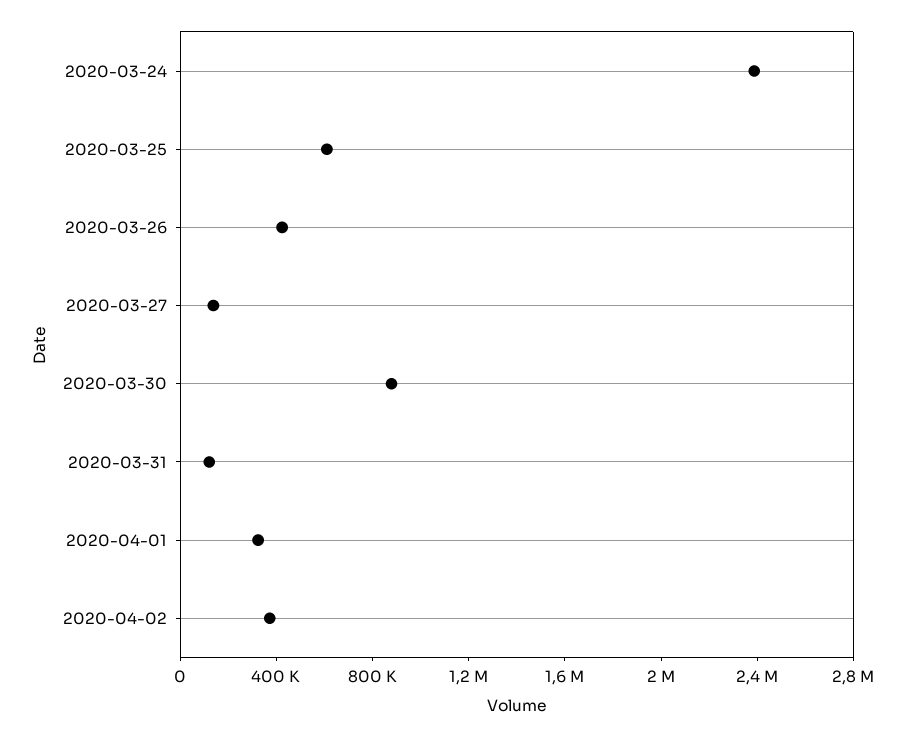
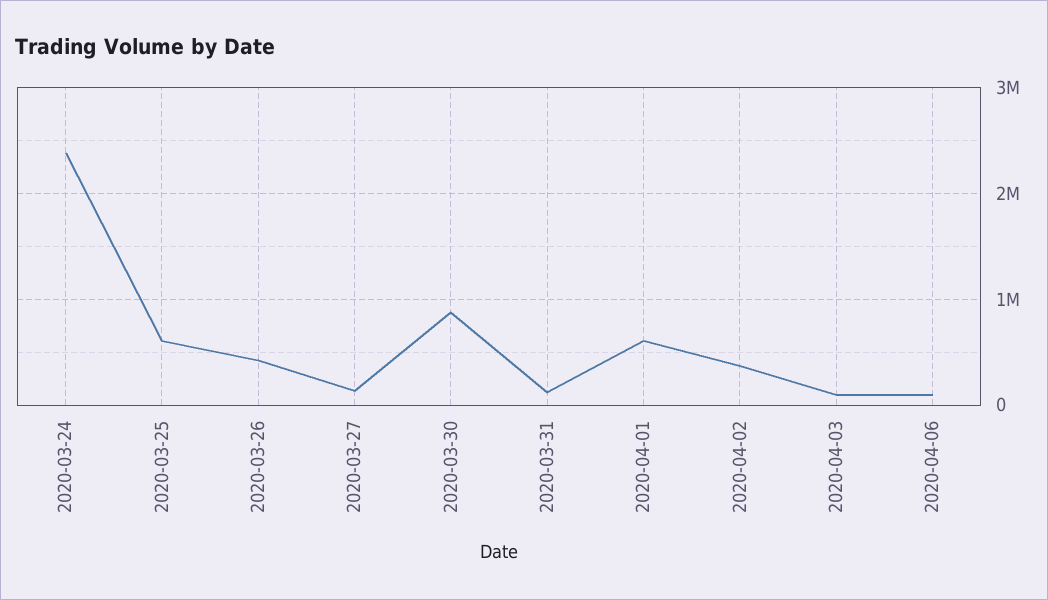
2020-04-01: 300000 -> 600000
2020-04-03: none -> 100000
2020-04-06: none -> 100000

